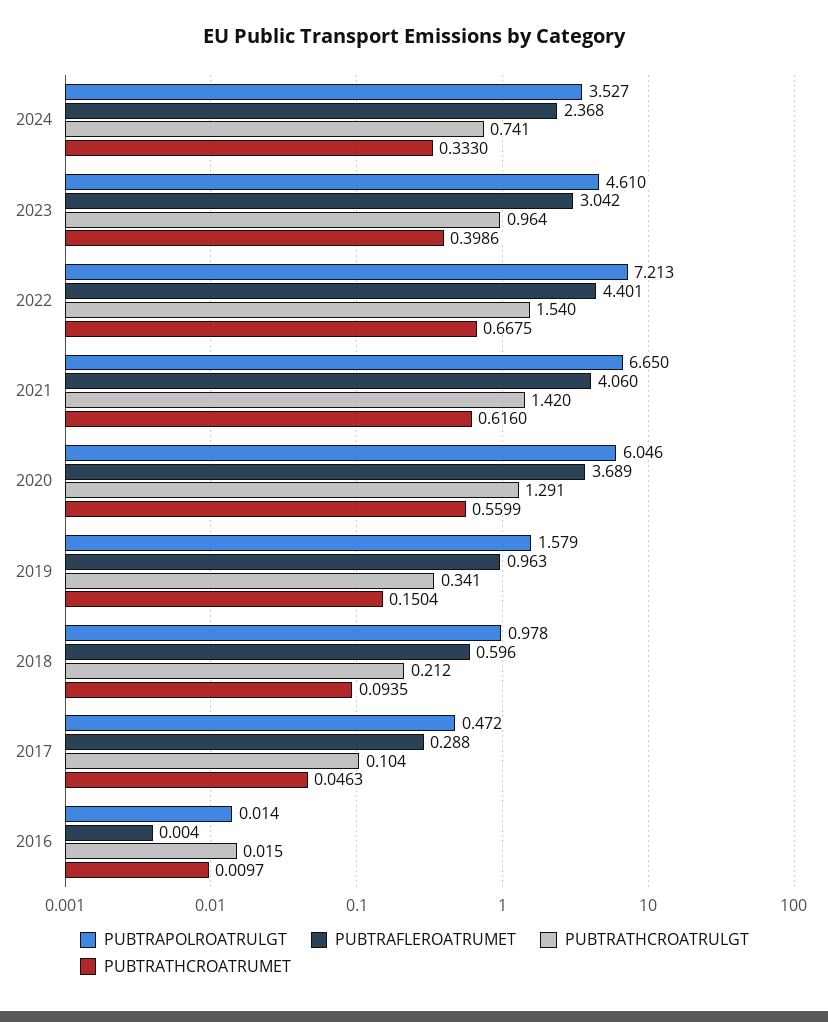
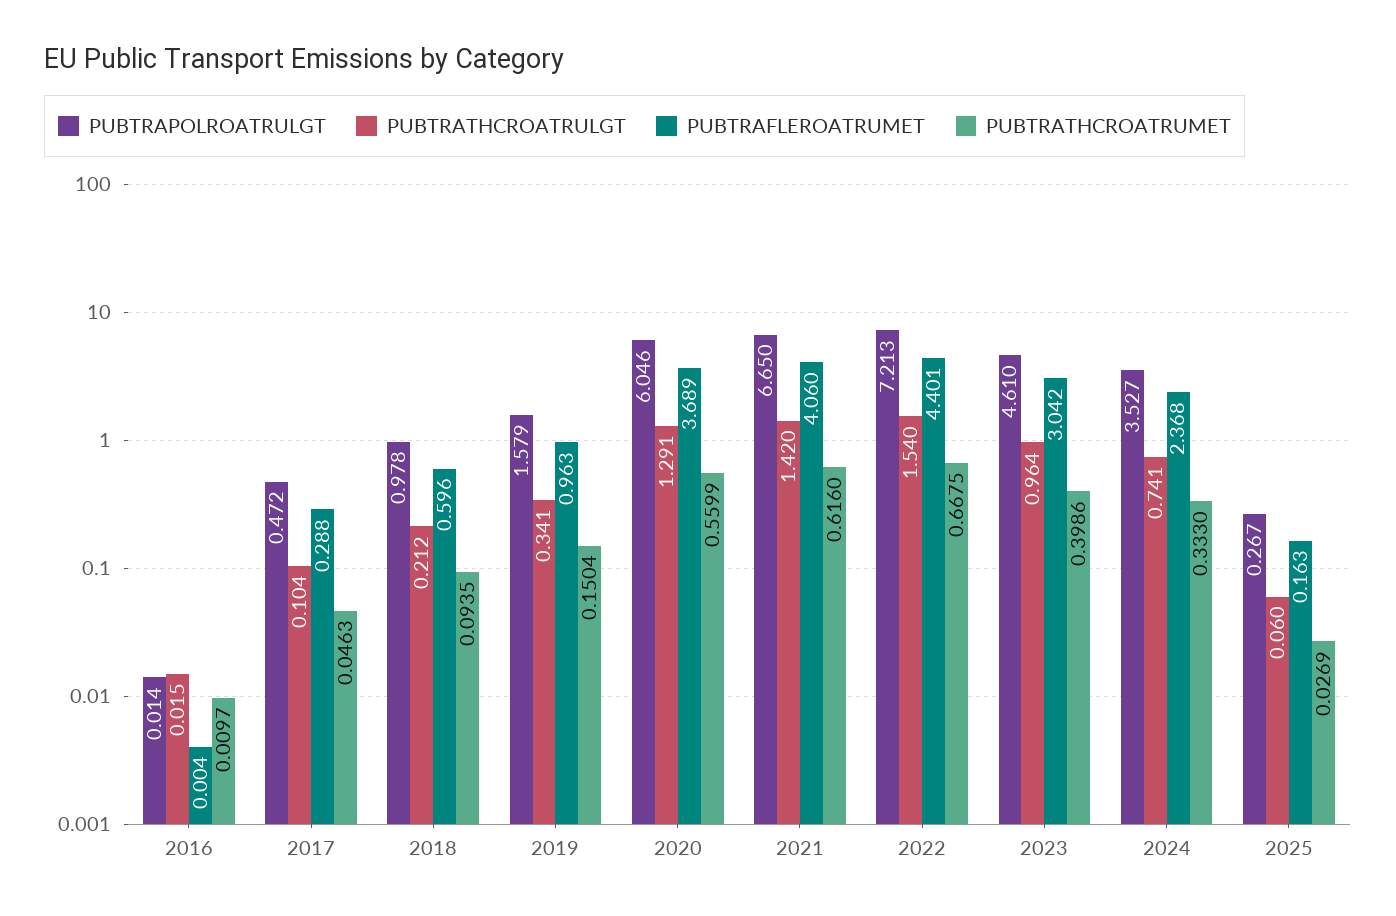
PUBTRAPOLROATRULGT, 2025: none -> 0.267
PUBTRATHCROATRULGT, 2025: none -> 0.06
PUBTRAFLEROATRUMET, 2025: none -> 0.163
PUBTRATHCROATRUMET, 2025: none -> 0.0269

